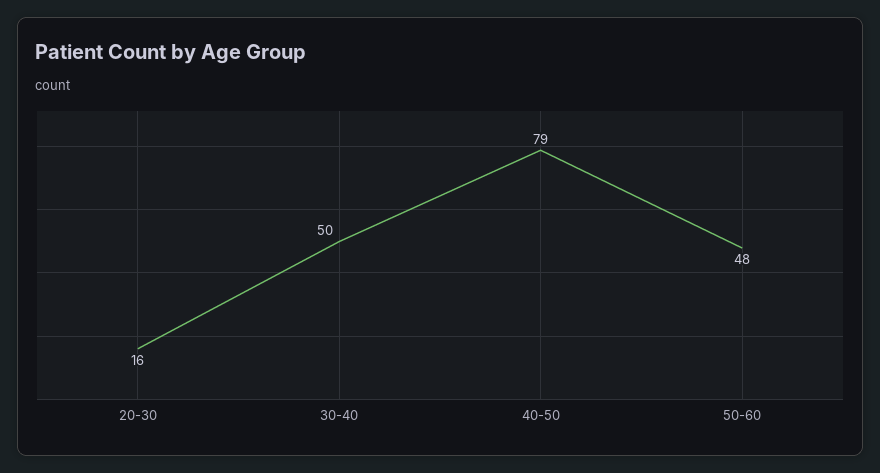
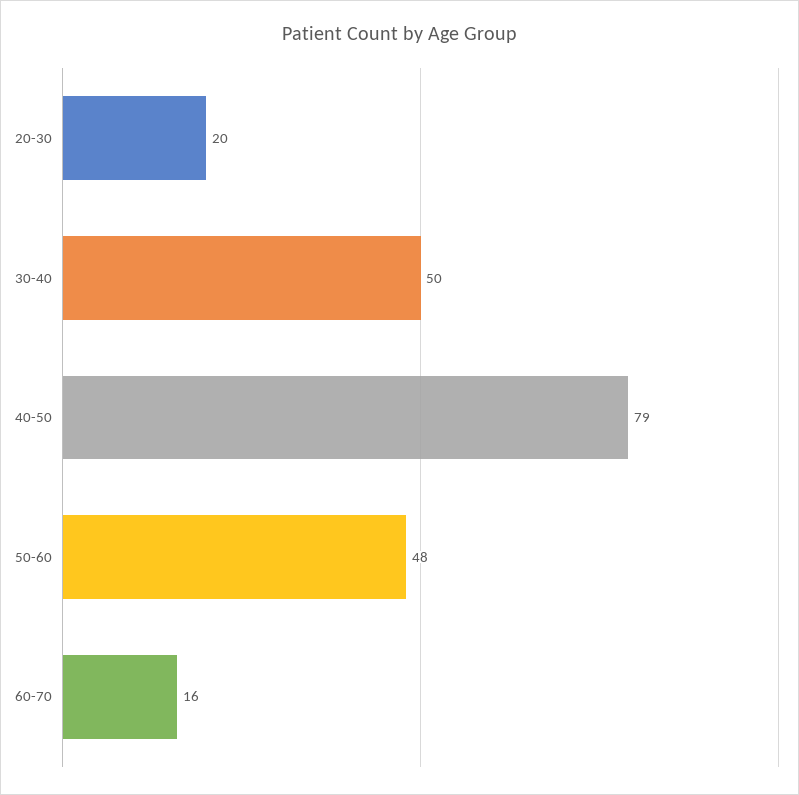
20-30: 16 -> 20
60-70: none -> 16

